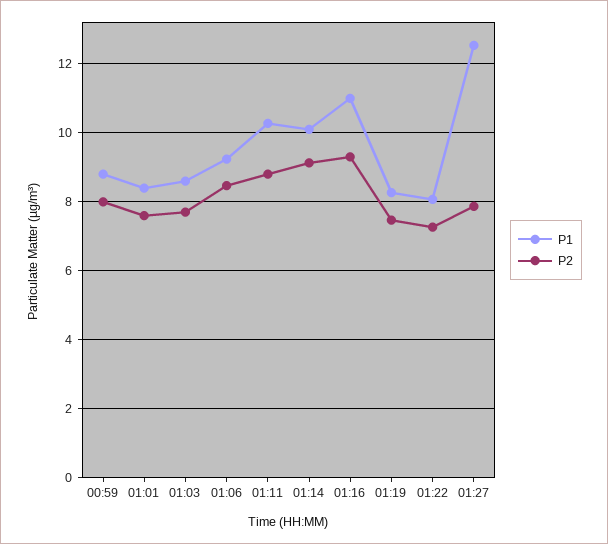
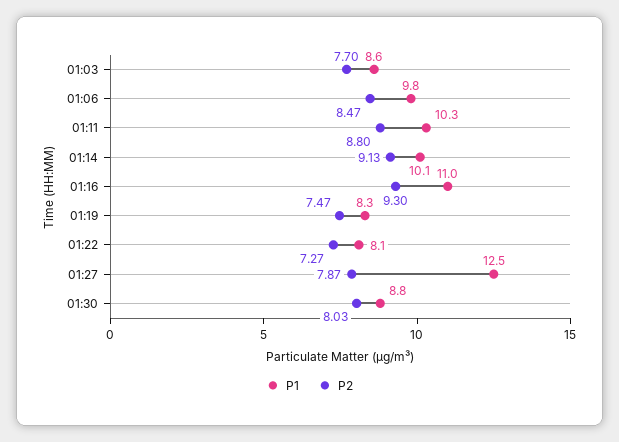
P1, 00:59: 8.8 -> none
P2, 00:59: 8 -> none
P1, 01:01: 8.4 -> none
P2, 01:01: 7.6 -> none
P1, 01:06: 9.2 -> 9.8
P1, 01:30: none -> 8.8
P2, 01:30: none -> 8.03

